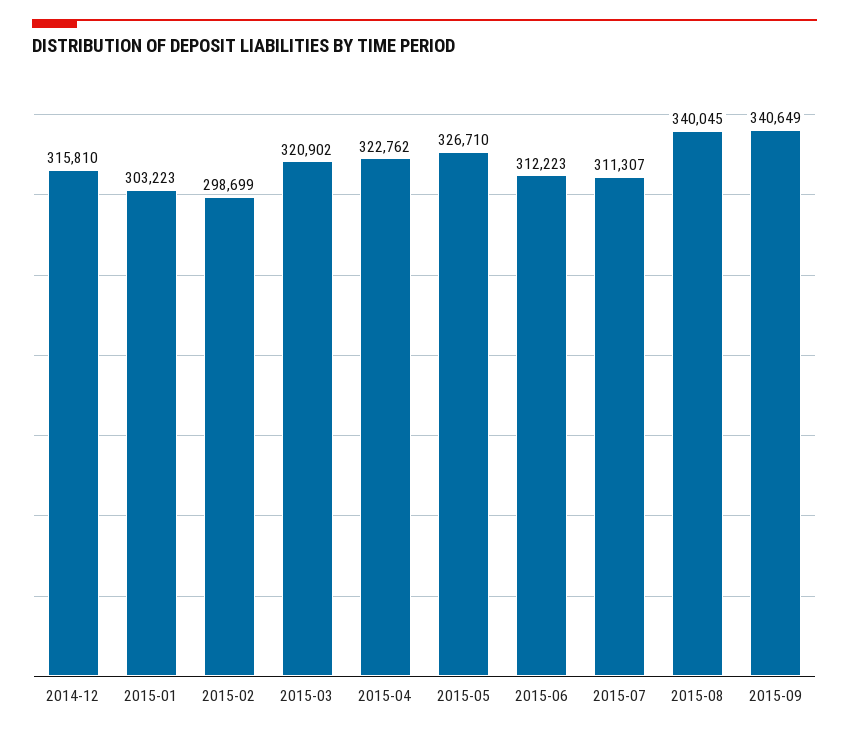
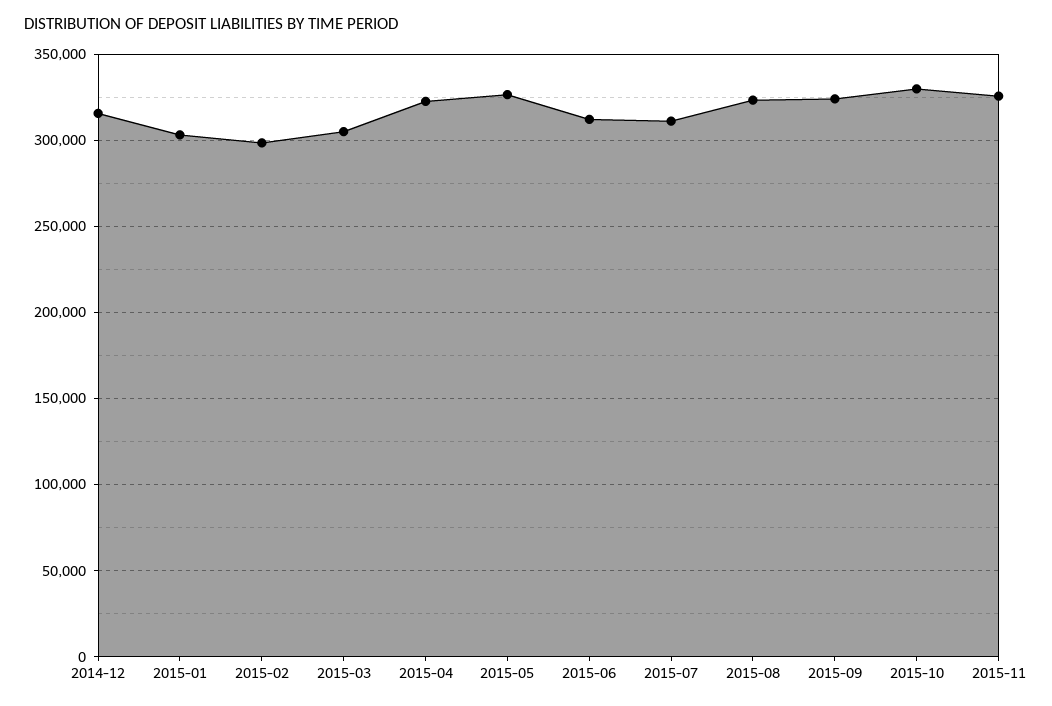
2015-03: 320902 -> 305000
2015-08: 340045 -> 325000
2015-09: 340649 -> 325000
2015-10: none -> 330000
2015-11: none -> 325000

